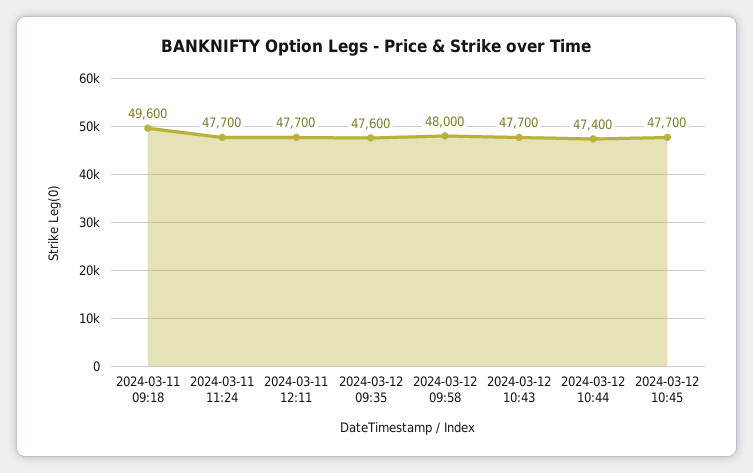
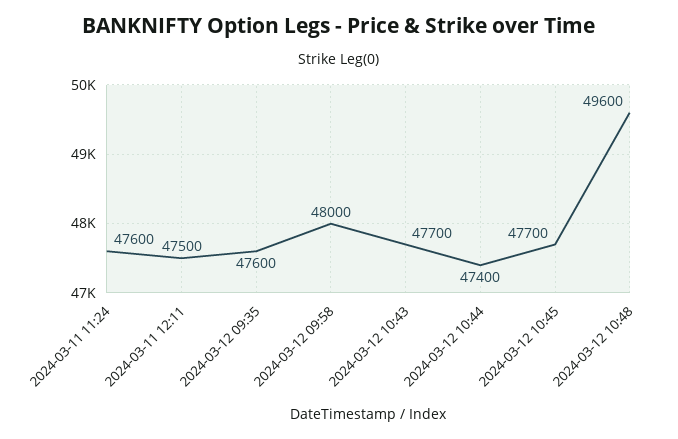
2024-03-11 09:18: 49600 -> none
2024-03-11 11:24: 47700 -> 47600
2024-03-11 12:11: 47700 -> 47500
2024-03-12 10:48: none -> 49600

